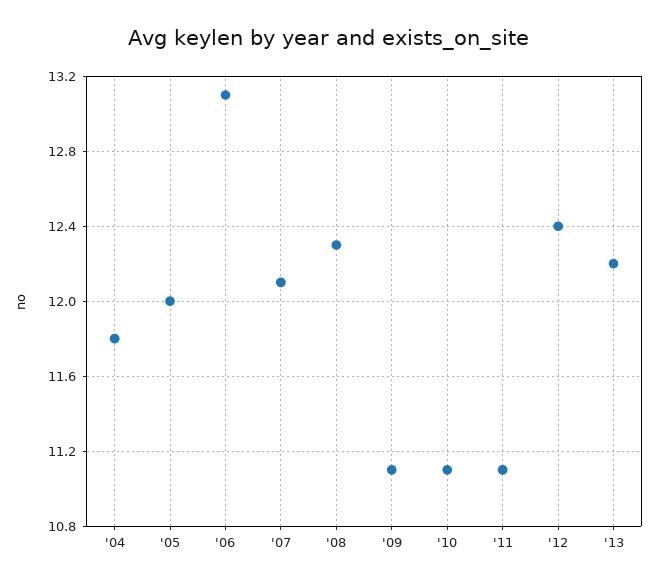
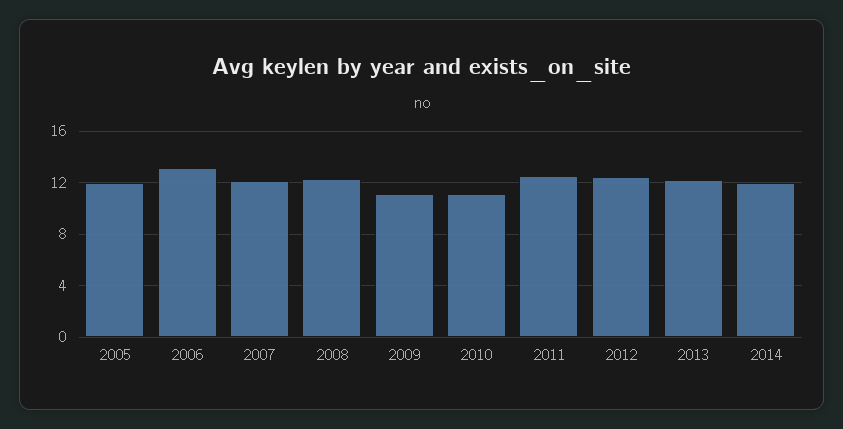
'04: 11.8 -> none
'11: 11.1 -> 12.5
2014: none -> 12

